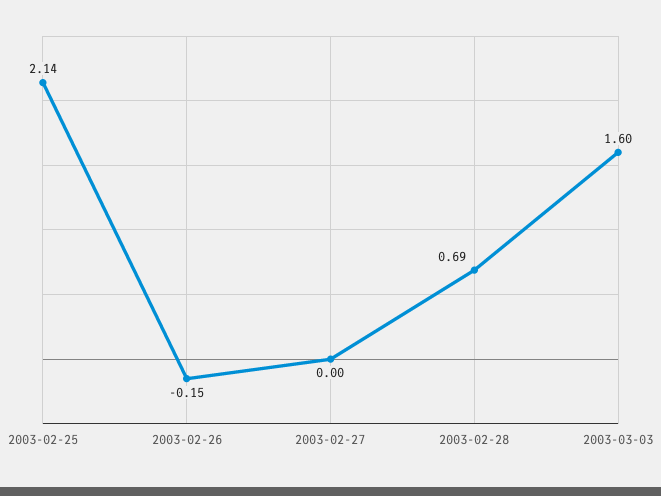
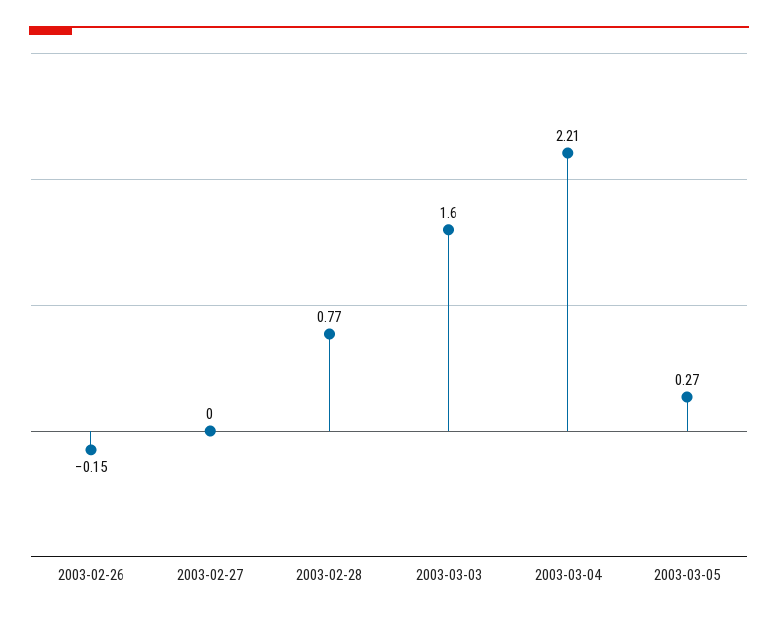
2003-02-25: 2.14 -> none
2003-02-28: 0.69 -> 0.77
2003-03-04: none -> 2.21
2003-03-05: none -> 0.27

